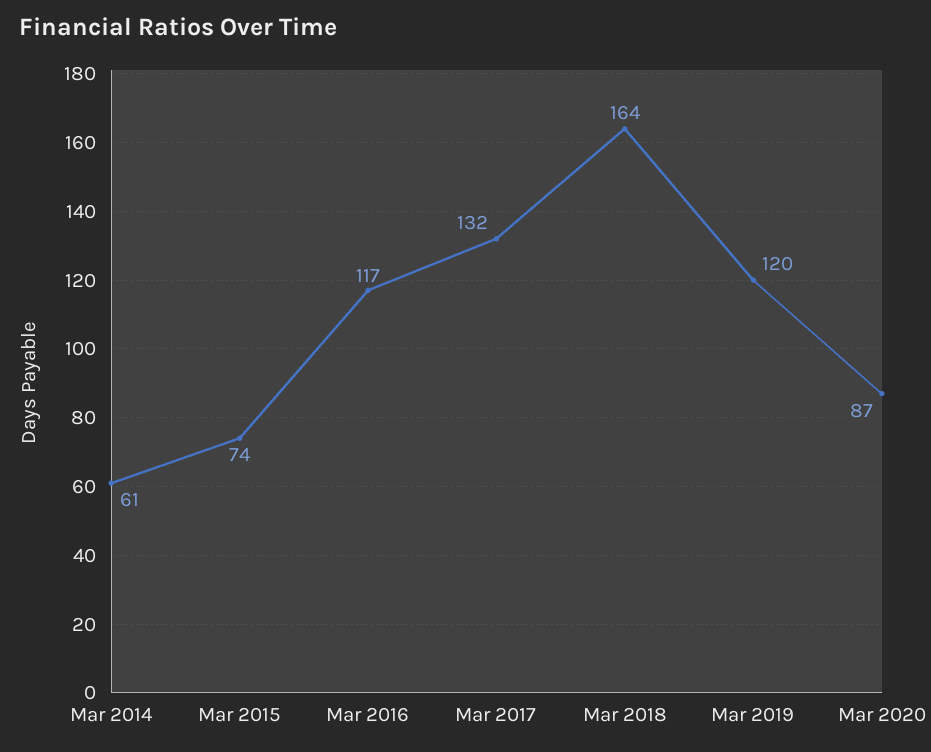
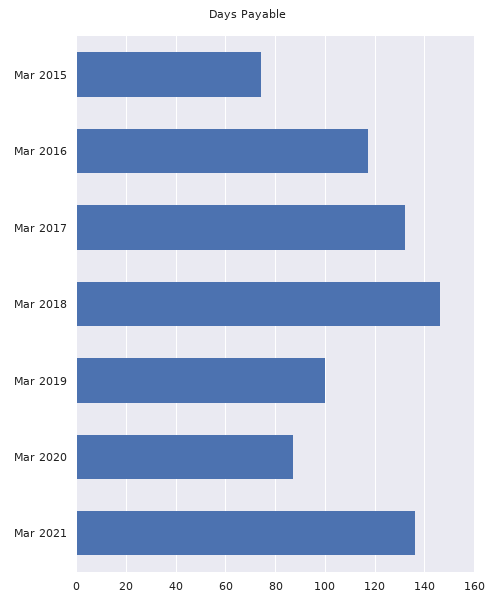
Mar 2014: 61 -> none
Mar 2018: 164 -> 145
Mar 2019: 120 -> 100
Mar 2021: none -> 135

